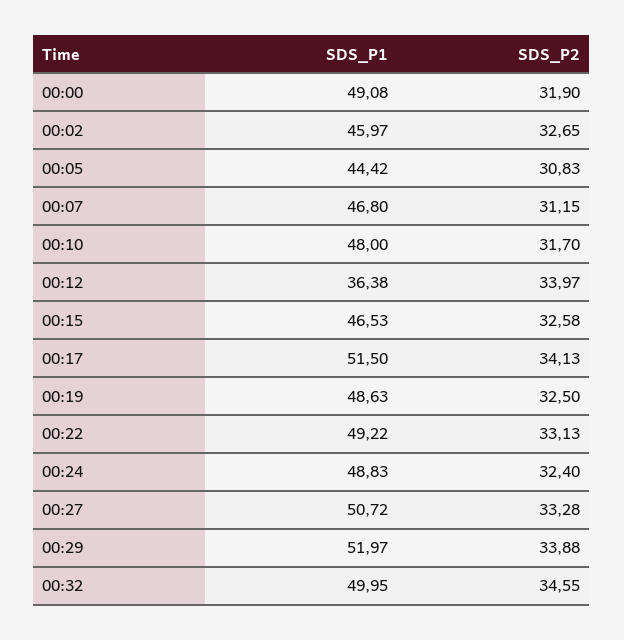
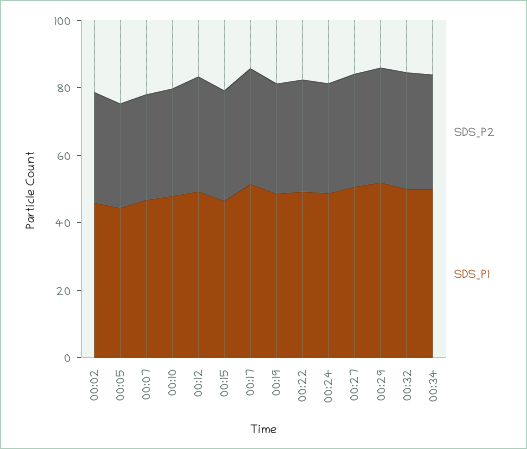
SDS_P1, 00:00: 49.08 -> none
SDS_P2, 00:00: 31.9 -> none
SDS_P1, 00:12: 36.38 -> 50
SDS_P2, 00:34: none -> 35
SDS_P1, 00:34: none -> 50

